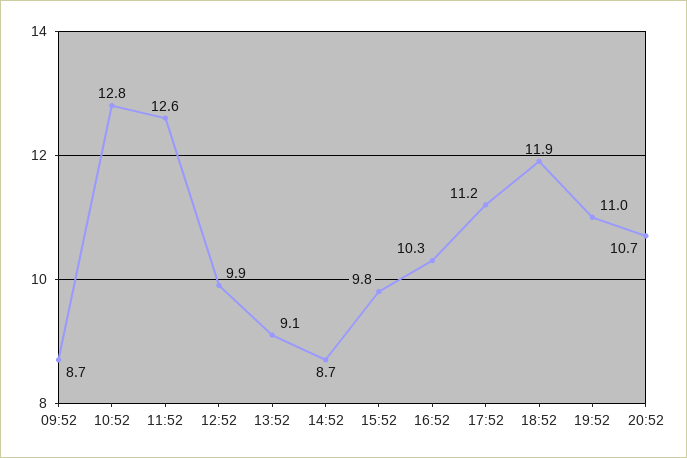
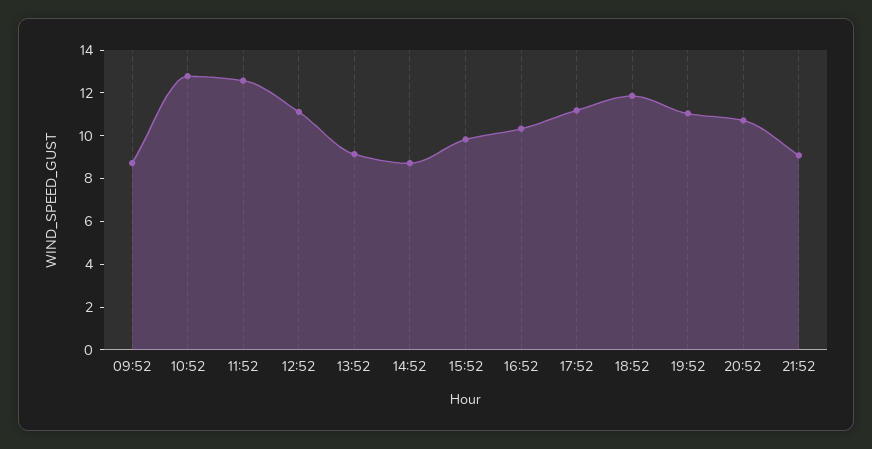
12:52: 9.9 -> 11
21:52: none -> 9

